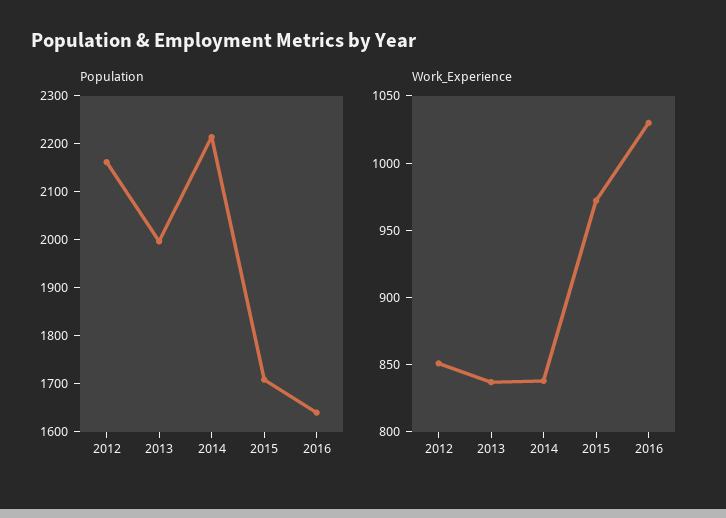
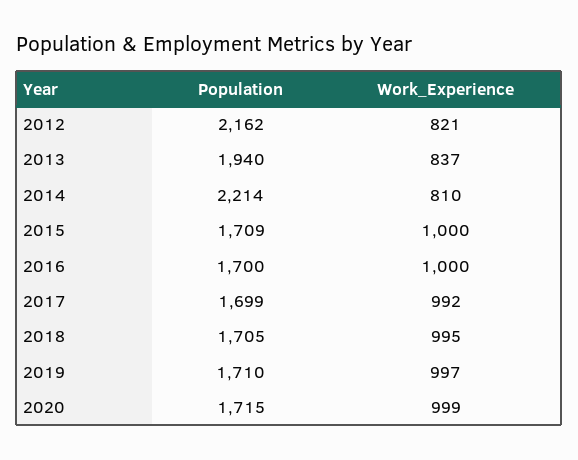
Population, 2013: 2000 -> 1940
Population, 2016: 1640 -> 1700
Work_Experience, 2012: 850 -> 821
Work_Experience, 2014: 840 -> 810
Work_Experience, 2015: 970 -> 1000
Work_Experience, 2016: 1030 -> 1000
Population, 2017: none -> 1699
Work_Experience, 2017: none -> 992
Population, 2018: none -> 1705
Work_Experience, 2018: none -> 995
Population, 2019: none -> 1710
Work_Experience, 2019: none -> 997
Population, 2020: none -> 1715
Work_Experience, 2020: none -> 999

